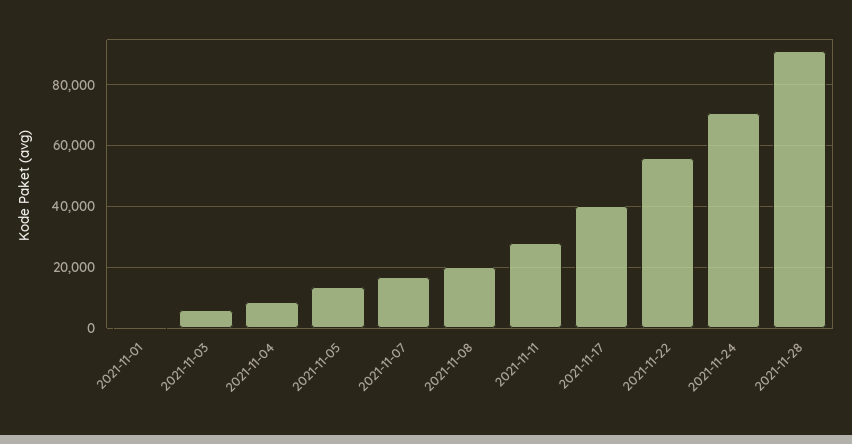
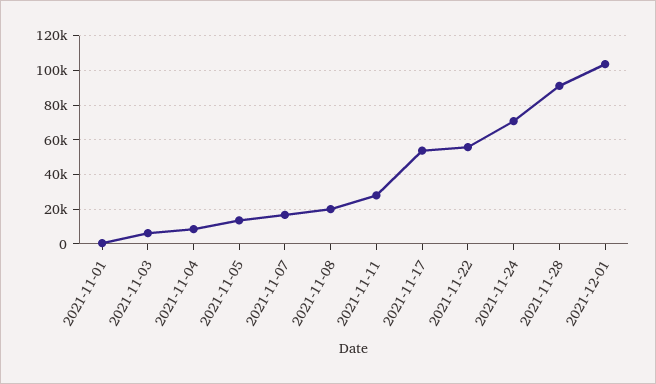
2021-11-17: 40000 -> 55000
2021-12-01: none -> 105000

